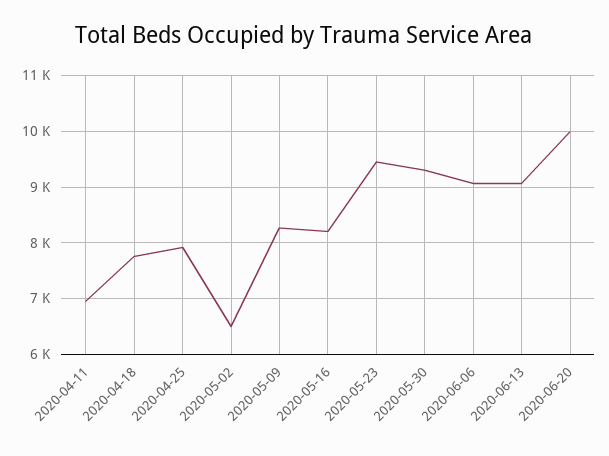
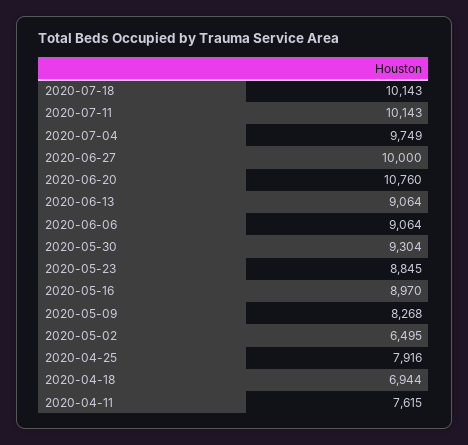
2020-04-11: 7000 -> 7615
2020-04-18: 7800 -> 6944
2020-05-16: 8200 -> 8970
2020-05-23: 9400 -> 8845
2020-06-20: 10000 -> 10760
2020-07-18: none -> 10143
2020-07-11: none -> 10143
2020-07-04: none -> 9749
2020-06-27: none -> 10000

